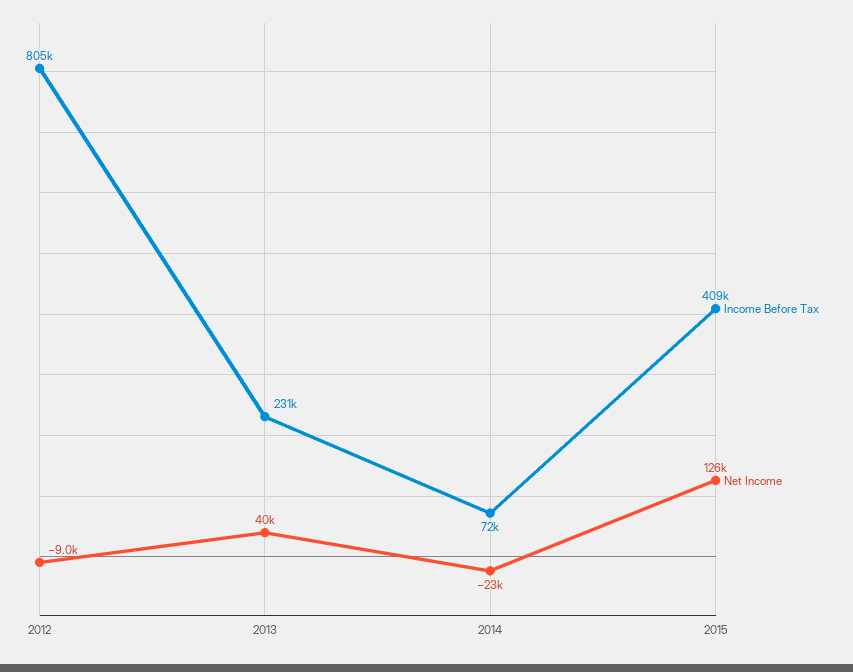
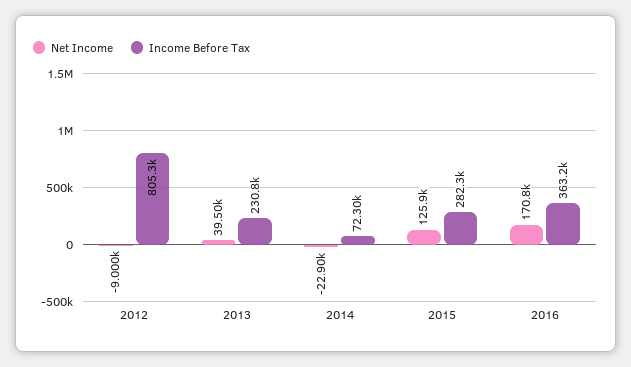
Income Before Tax, 2015: 409000 -> 282300
Net Income, 2016: none -> 170800
Income Before Tax, 2016: none -> 363200

